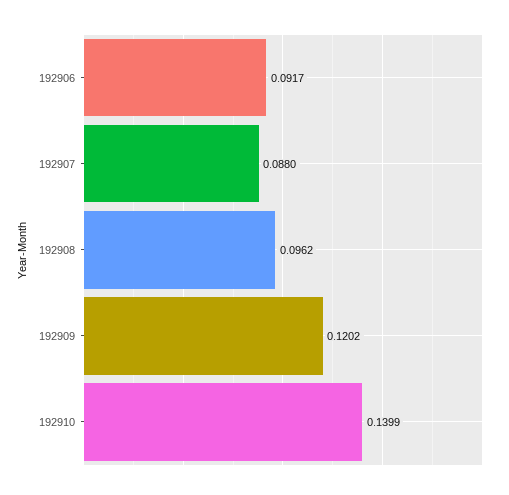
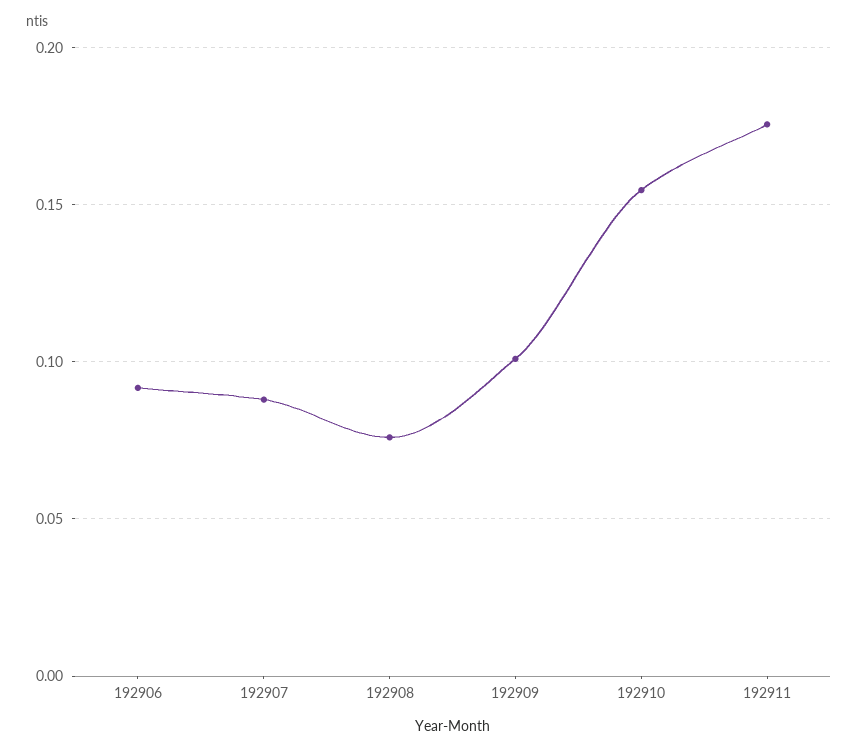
192908: 0.0962 -> 0.075
192909: 0.1202 -> 0.1
192910: 0.1399 -> 0.155
192911: none -> 0.175

